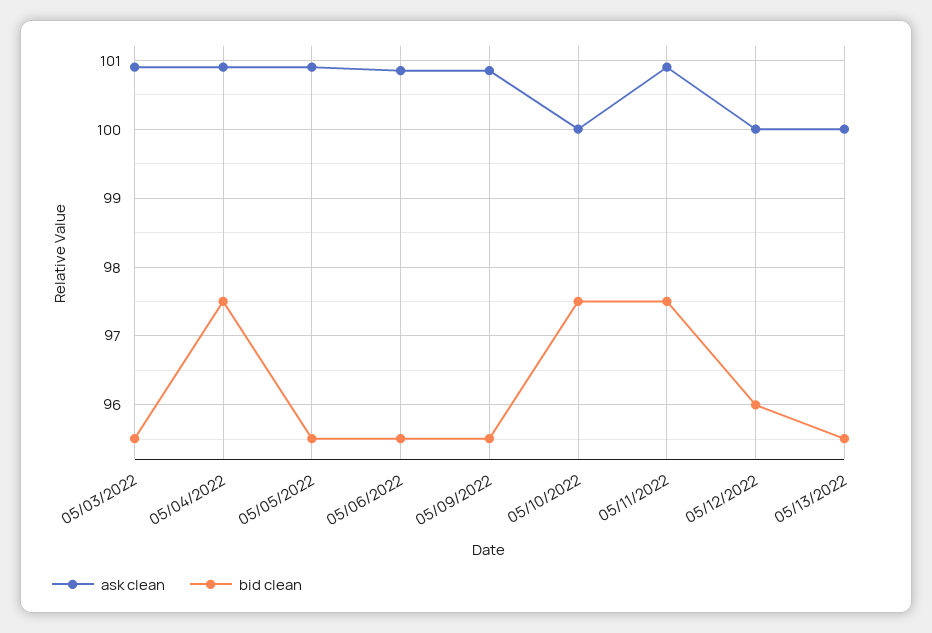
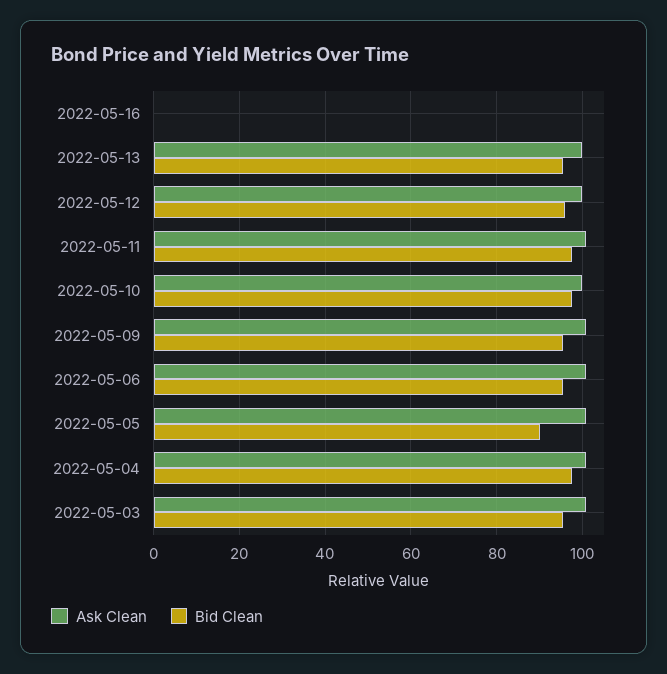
bid clean, 05/05/2022: 95.5 -> 90
ask clean, 2022-05-16: none -> 0
bid clean, 2022-05-16: none -> 0

